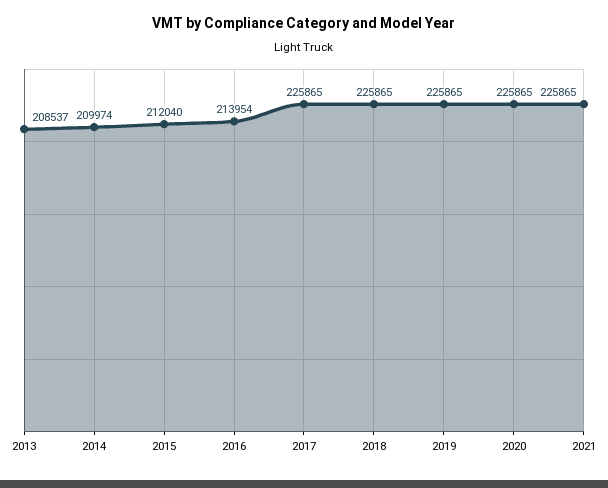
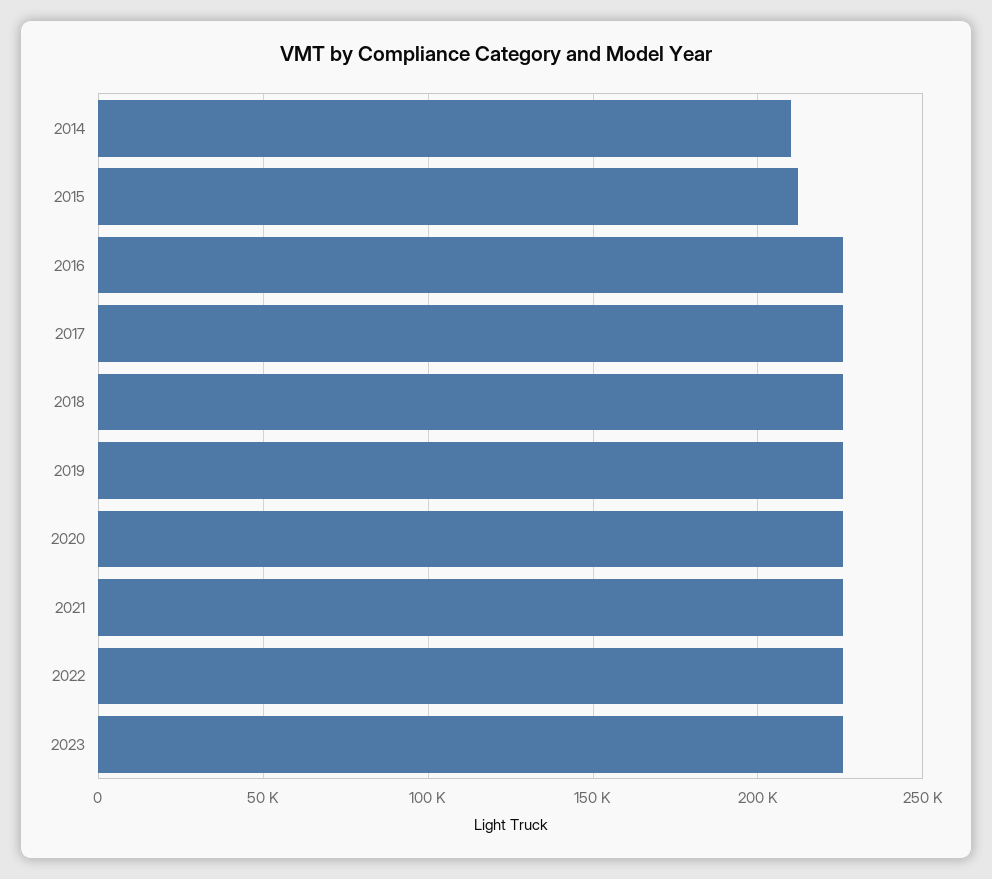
2013: 208537 -> none
2016: 213954 -> 225000
2022: none -> 225000
2023: none -> 225000

